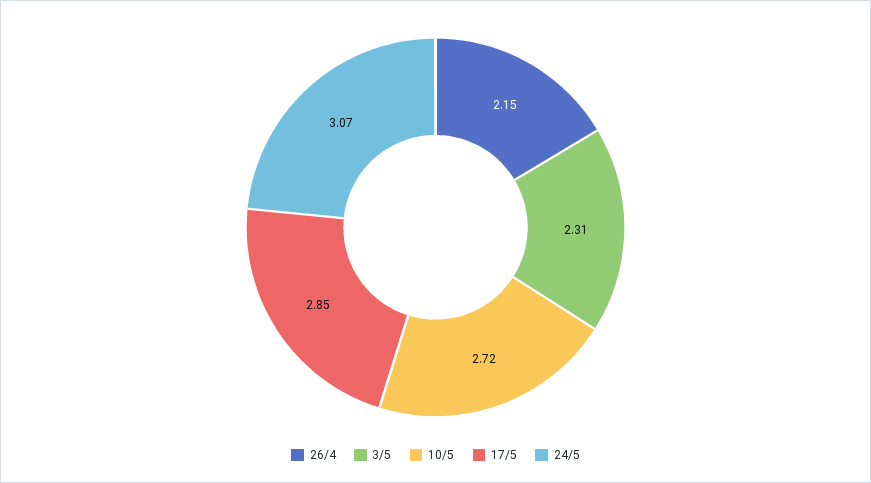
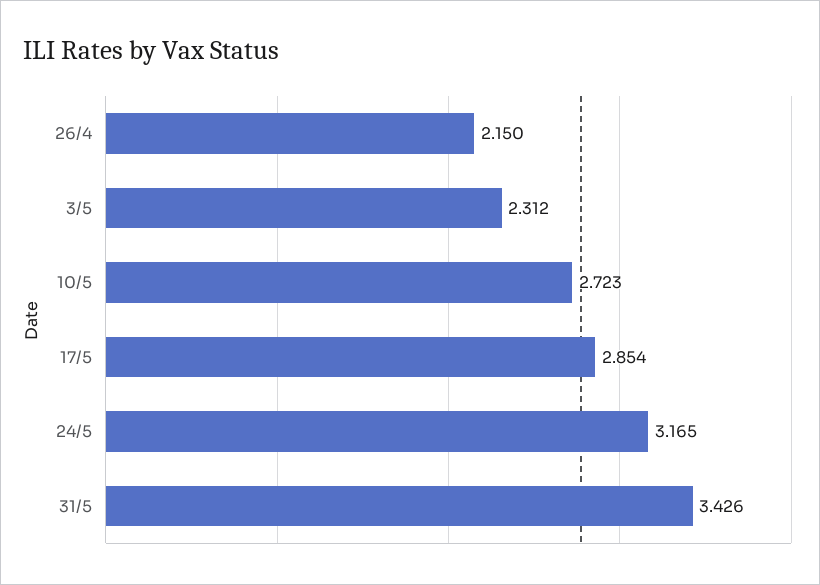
24/5: 3.07 -> 3.165
31/5: none -> 3.426

